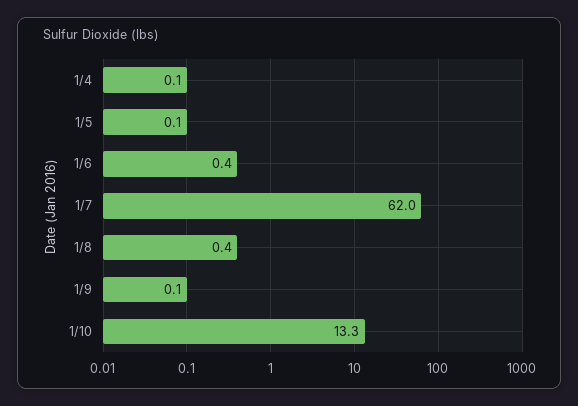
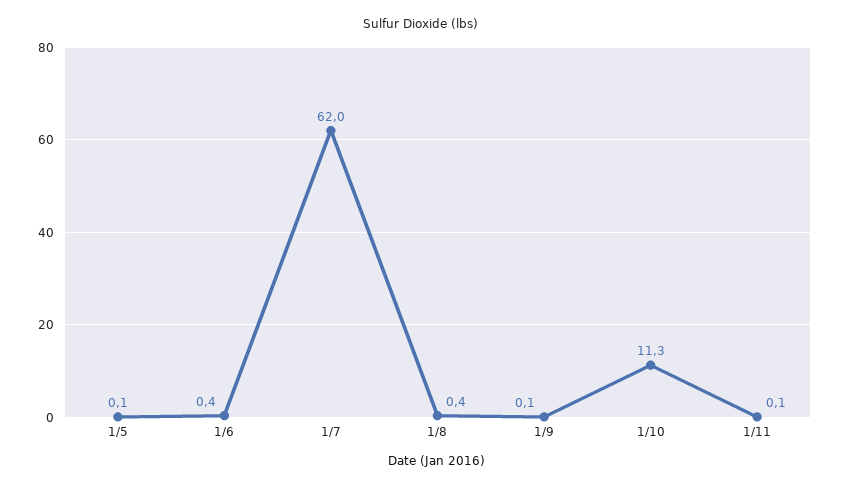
1/4: 0.1 -> none
1/10: 13.3 -> 11.3
1/11: none -> 0.1

